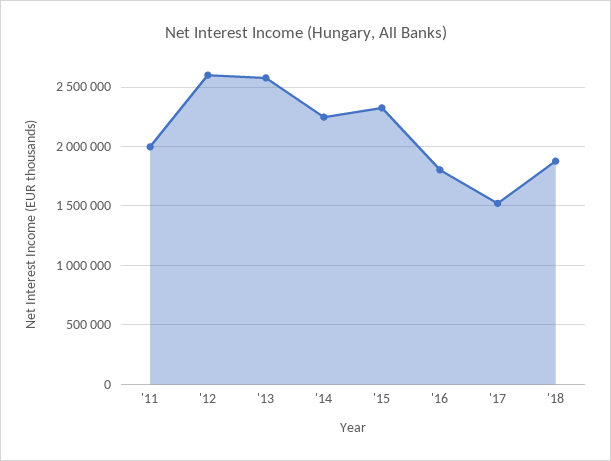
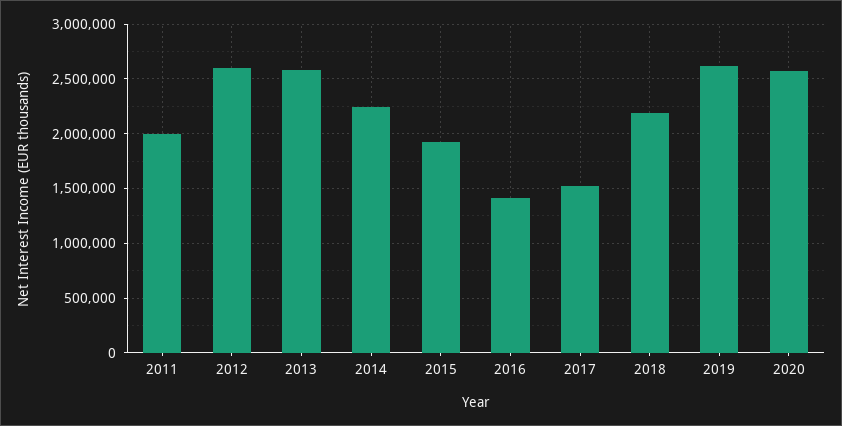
'15: 2300000 -> 1900000
'16: 1800000 -> 1400000
'18: 1900000 -> 2200000
2019: none -> 2600000
2020: none -> 2600000

